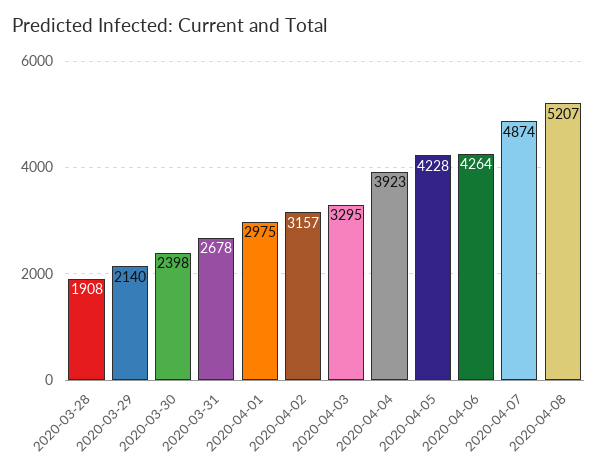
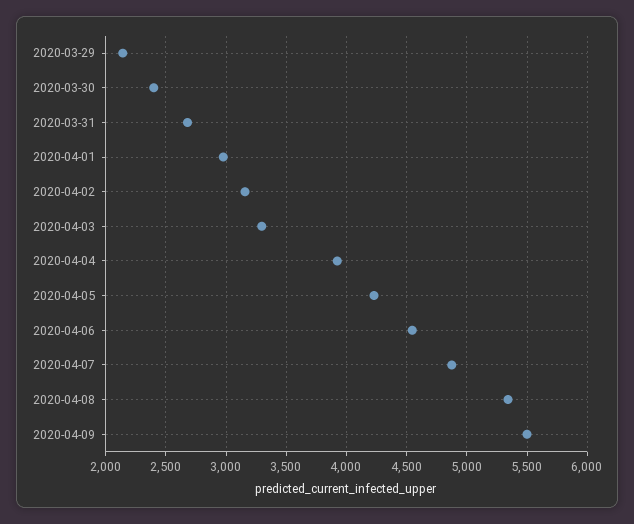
2020-03-28: 1908 -> none
2020-04-06: 4264 -> 4550
2020-04-08: 5207 -> 5350
2020-04-09: none -> 5500

